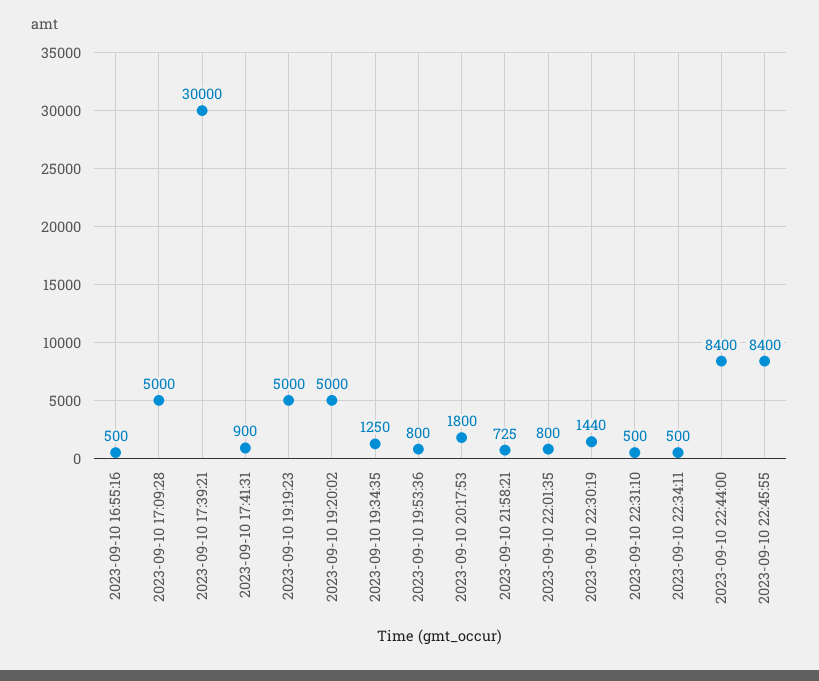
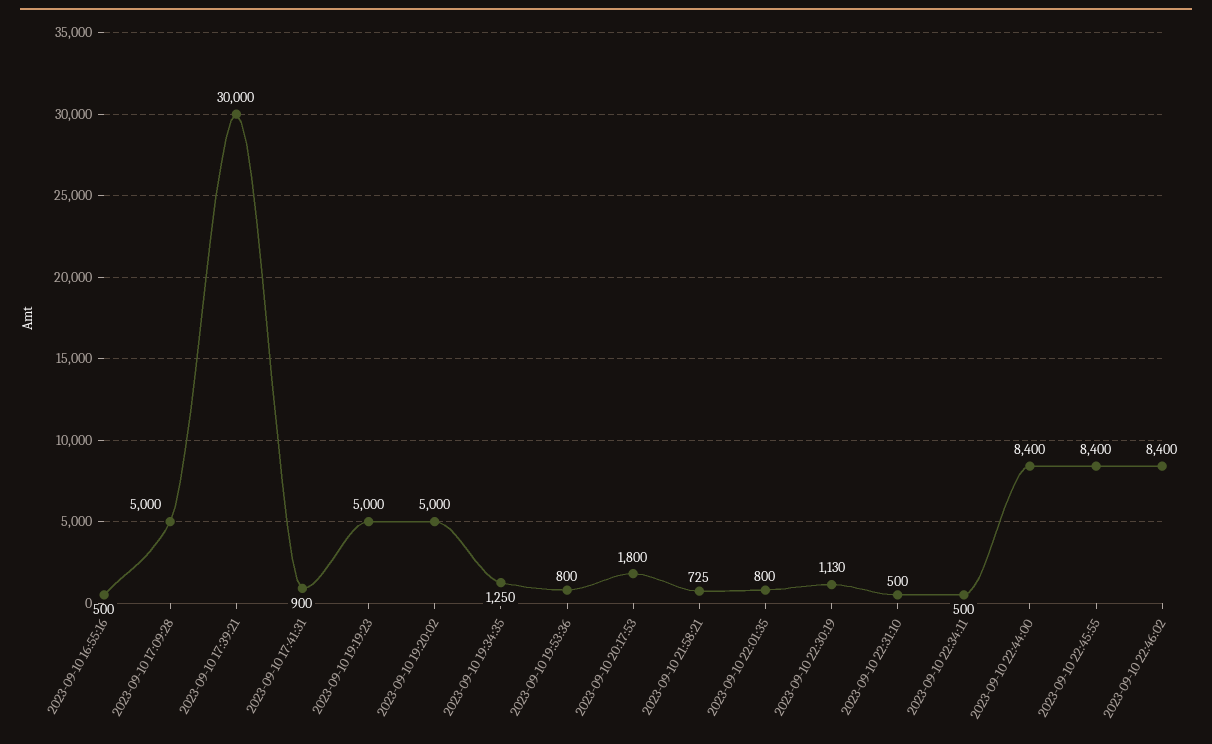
2023-09-10 22:30:19: 1440 -> 1130
2023-09-10 22:46:02: none -> 8400

